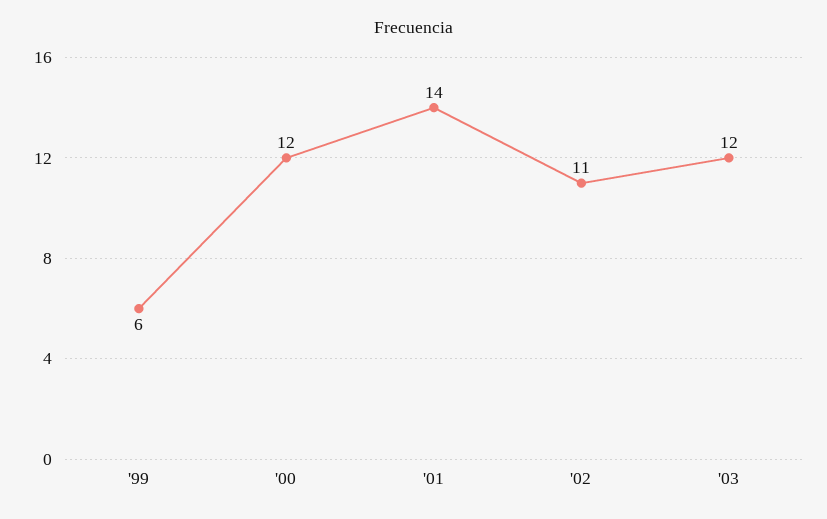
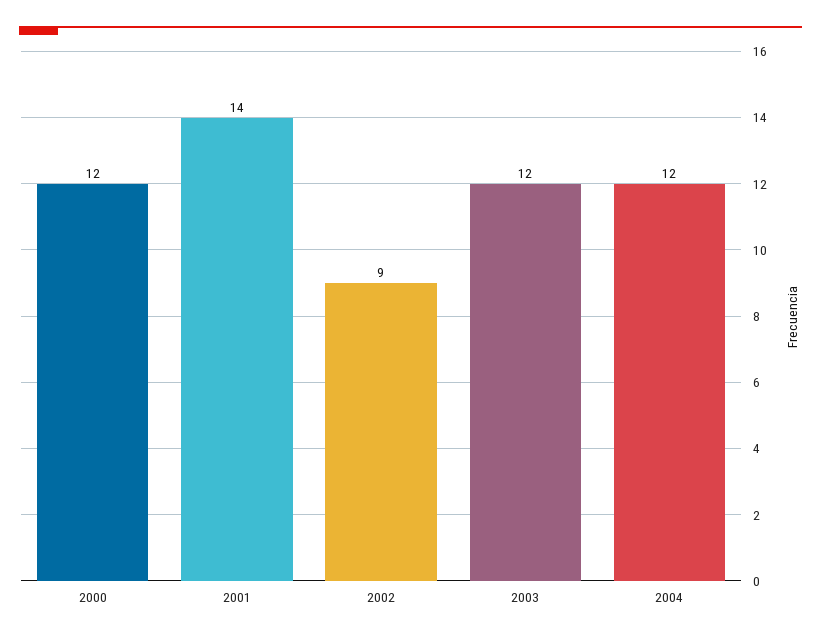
'99: 6 -> none
'02: 11 -> 9
2004: none -> 12

